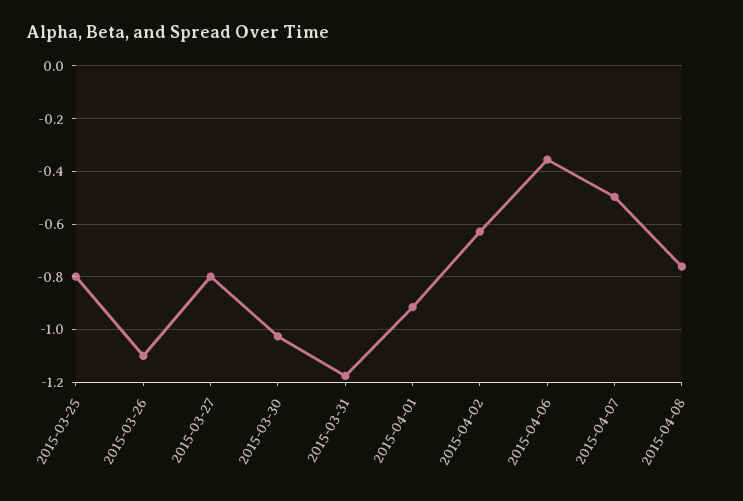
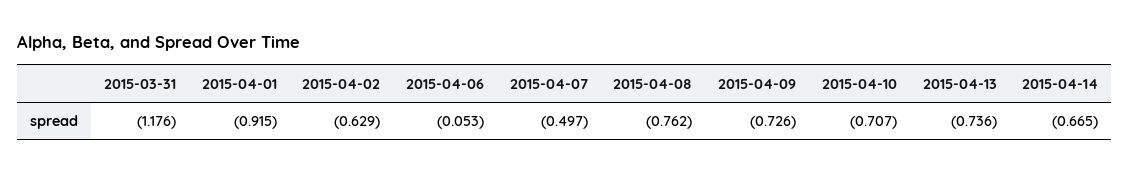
2015-03-25: -0.8 -> none
2015-03-26: -1.1 -> none
2015-03-27: -0.8 -> none
2015-03-30: -1.025 -> none
2015-04-06: -0.35 -> -0.053
2015-04-09: none -> -0.726
2015-04-10: none -> -0.707
2015-04-13: none -> -0.736
2015-04-14: none -> -0.665

